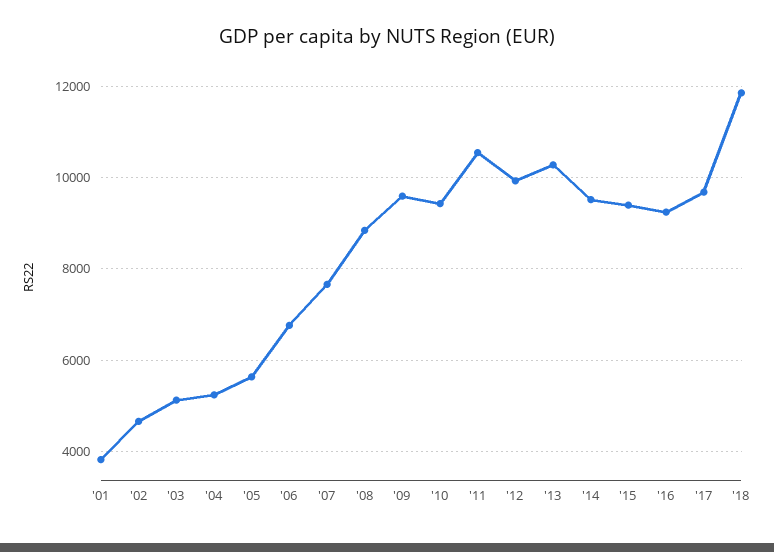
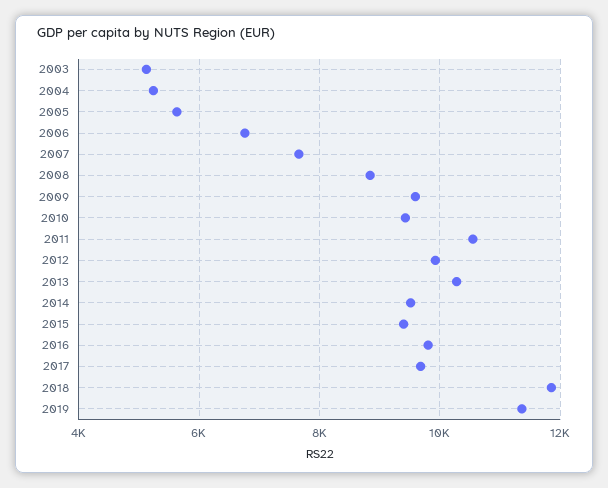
'01: 3800 -> none
'02: 4600 -> none
'16: 9200 -> 9800
2019: none -> 11400

